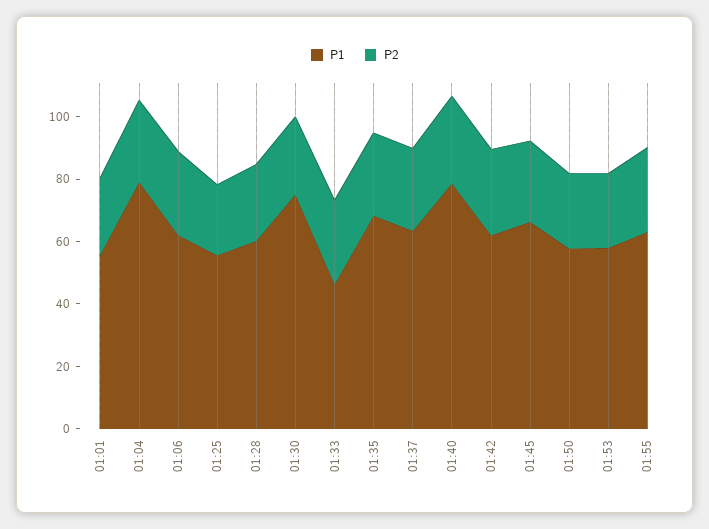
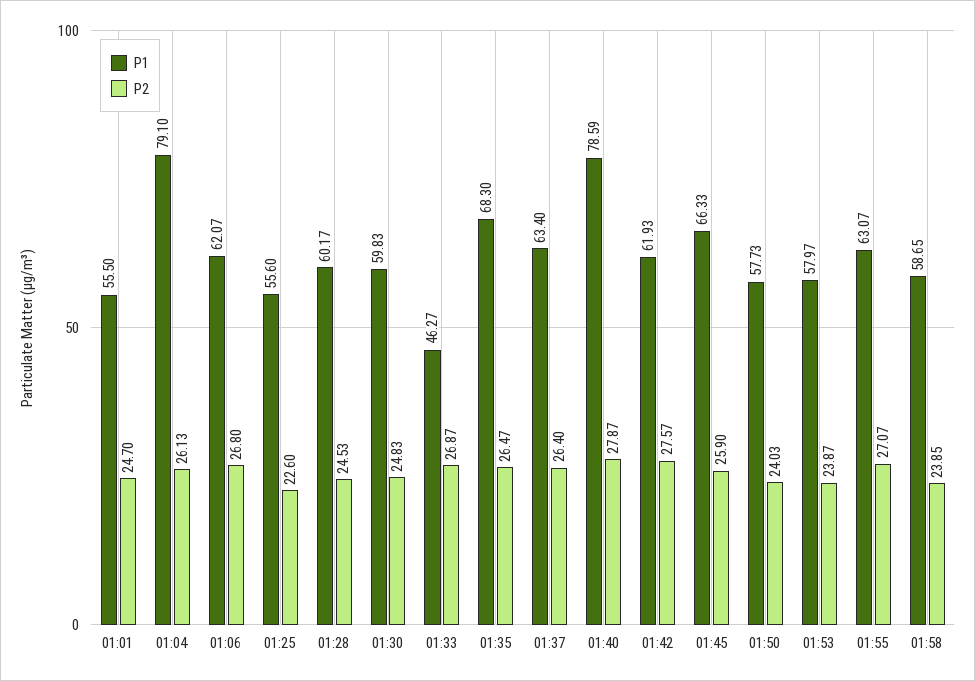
P1, 01:30: 75 -> 59.83
P1, 01:58: none -> 58.65
P2, 01:58: none -> 23.85

